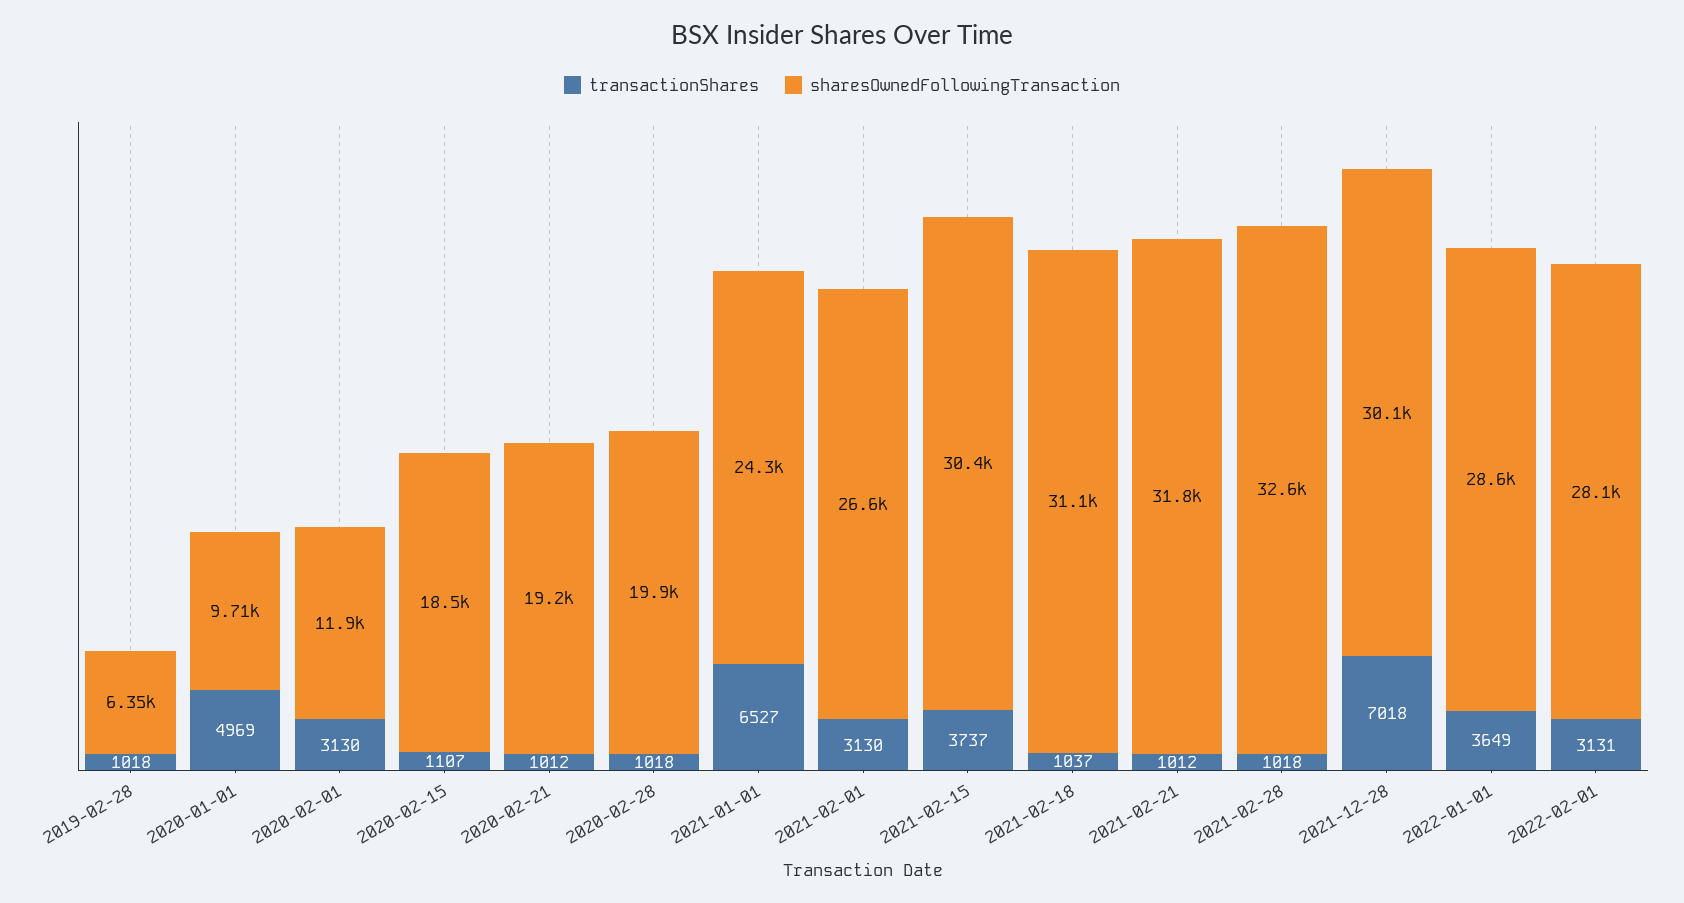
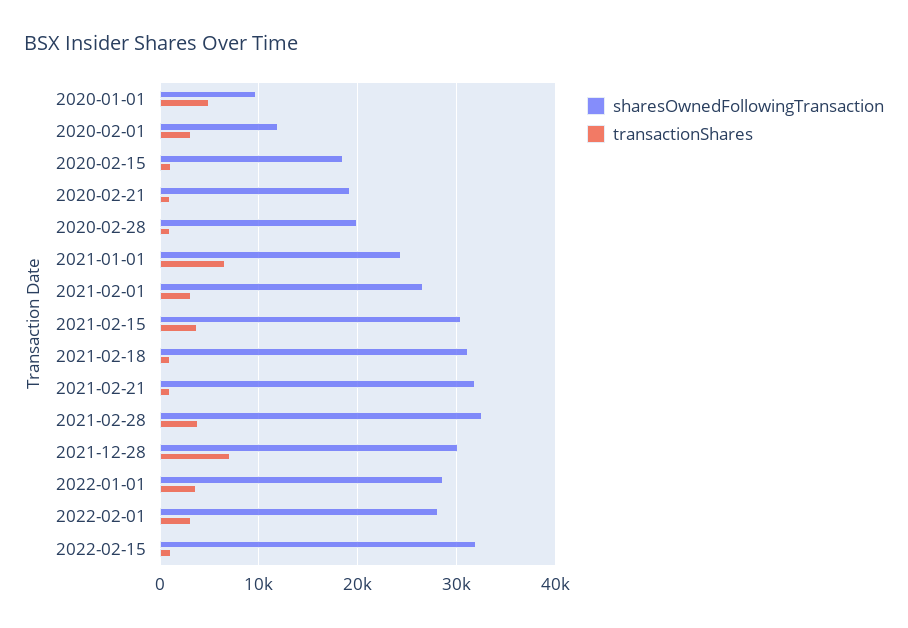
transactionShares, 2019-02-28: 1018 -> none
sharesOwnedFollowingTransaction, 2019-02-28: 6350 -> none
transactionShares, 2021-02-28: 1018 -> 4000
sharesOwnedFollowingTransaction, 2022-02-15: none -> 32000
transactionShares, 2022-02-15: none -> 1000

